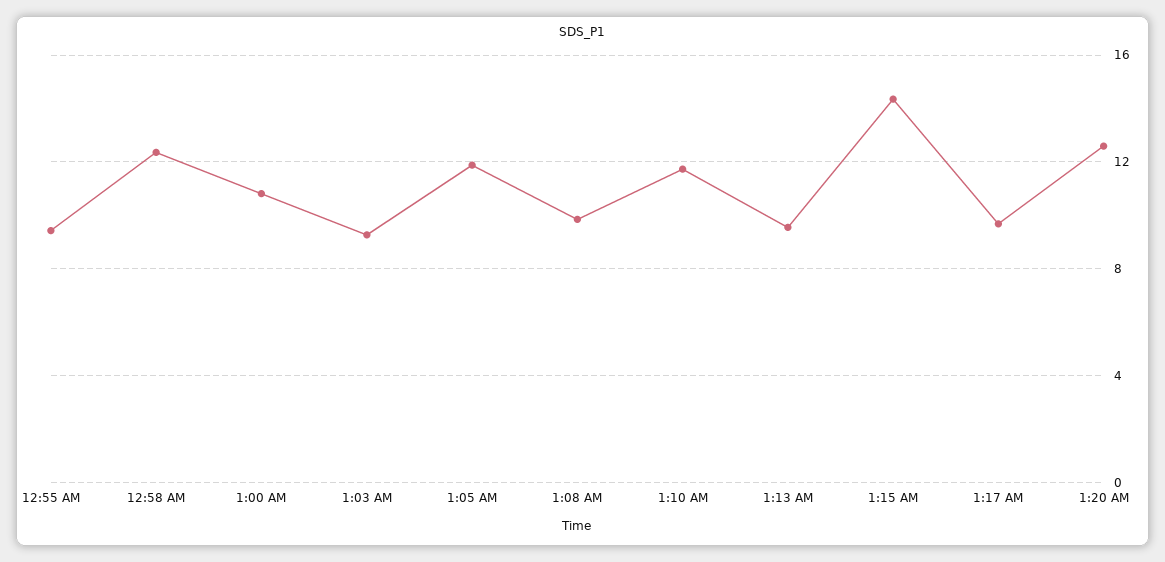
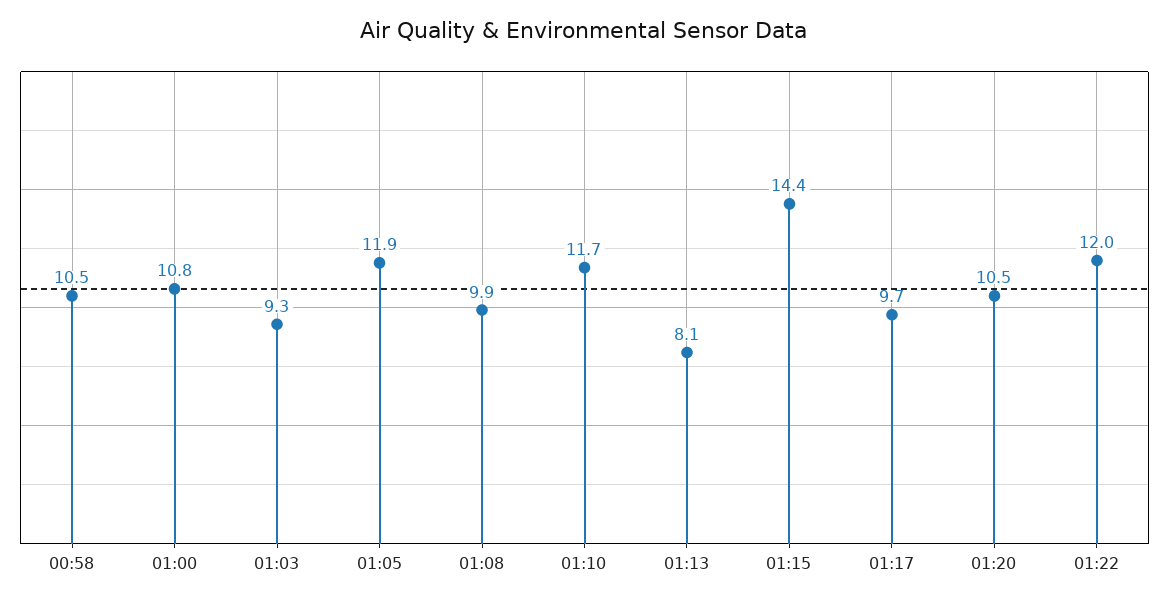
12:55 AM: 9.5 -> none
12:58 AM: 12.5 -> 10.5
1:13 AM: 9.5 -> 8.1
1:20 AM: 12.5 -> 10.5
01:22: none -> 12

